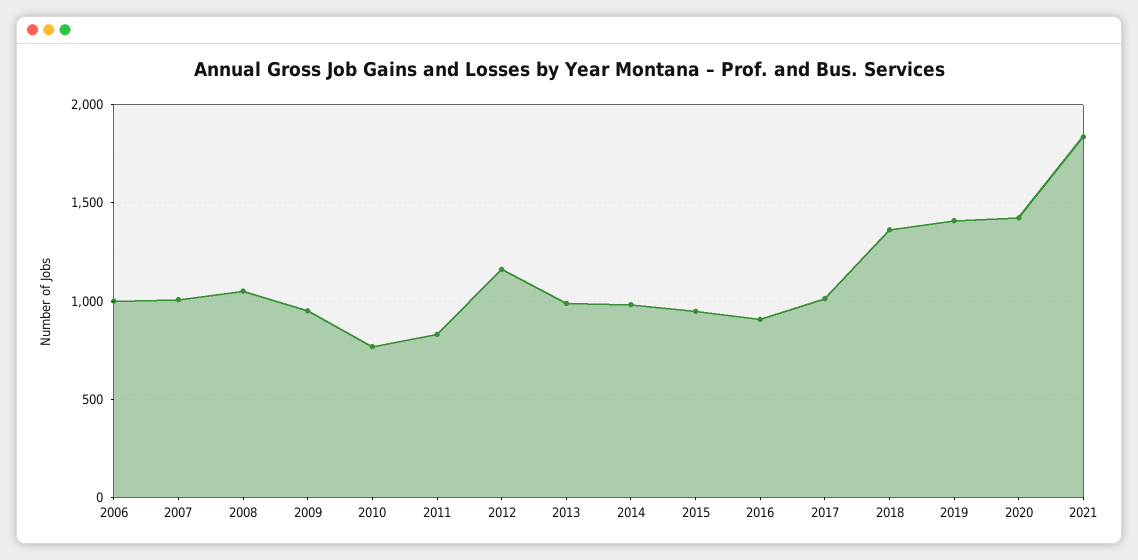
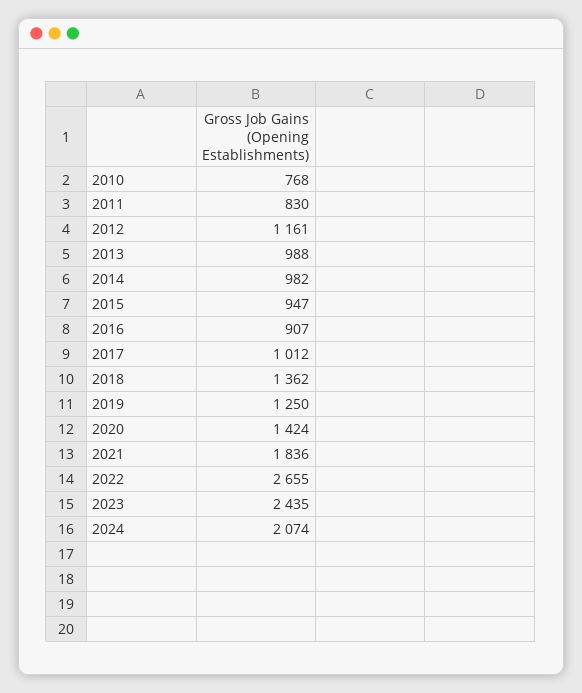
2006: 1000 -> none
2007: 1000 -> none
2008: 1050 -> none
2009: 950 -> none
2019: 1400 -> 1250
2022: none -> 2655
2023: none -> 2435
2024: none -> 2074

